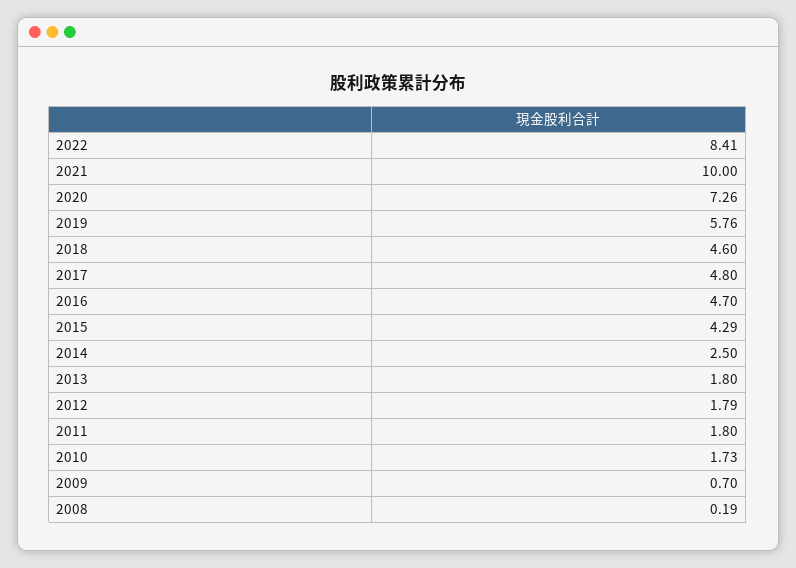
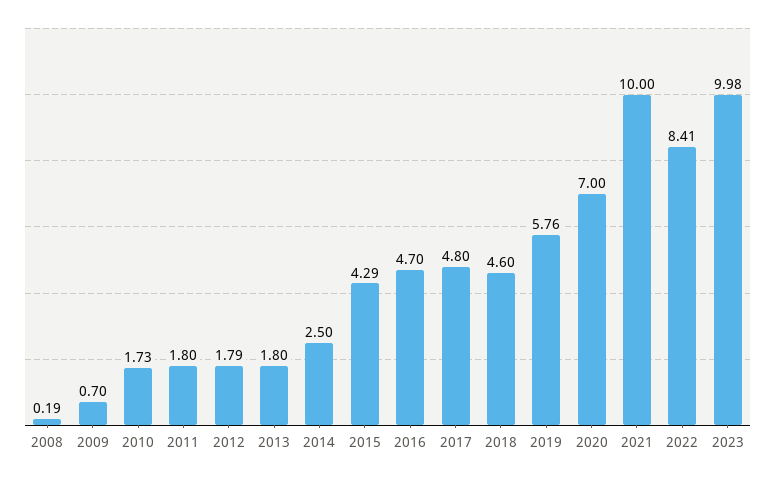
2020: 7.26 -> 7
2023: none -> 9.98

